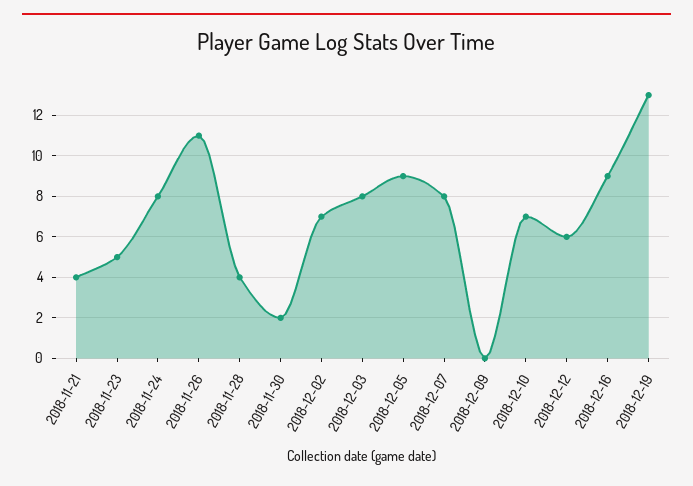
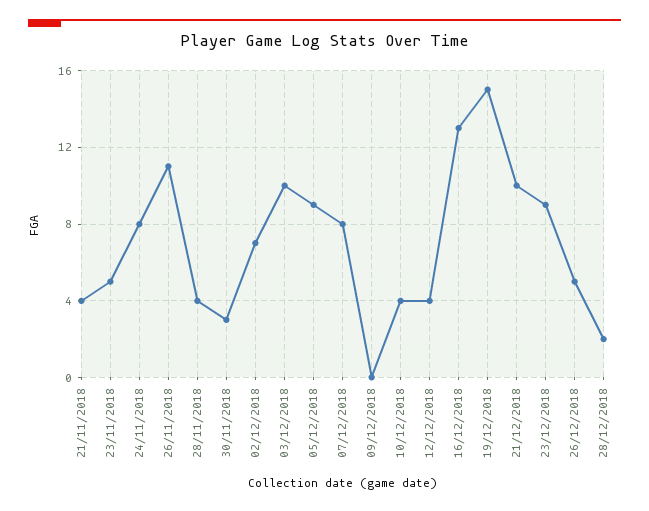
2018-11-30: 2 -> 3
2018-12-03: 8 -> 10
2018-12-10: 7 -> 4
2018-12-12: 6 -> 4
2018-12-16: 9 -> 13
2018-12-19: 13 -> 15
21/12/2018: none -> 10
23/12/2018: none -> 9
26/12/2018: none -> 5
28/12/2018: none -> 2

